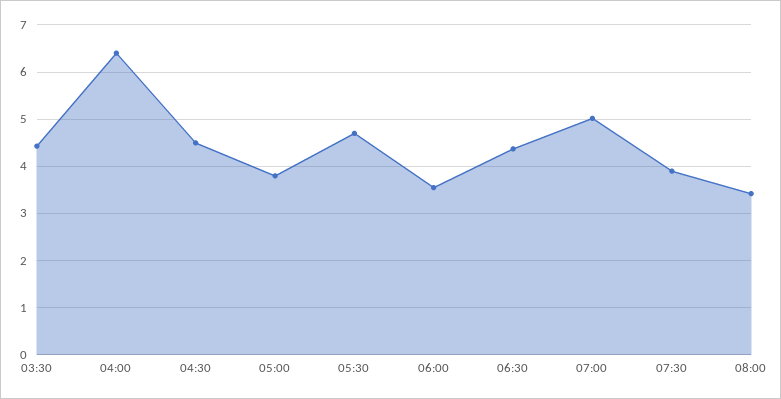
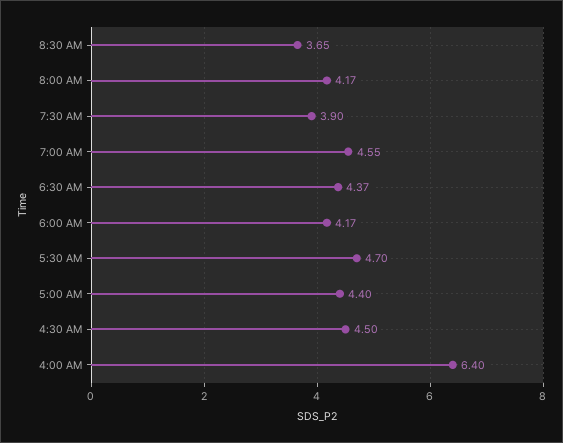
03:30: 4.4 -> none
05:00: 3.8 -> 4.4
06:00: 3.6 -> 4.17
07:00: 5 -> 4.55
08:00: 3.4 -> 4.17
8:30 AM: none -> 3.65

